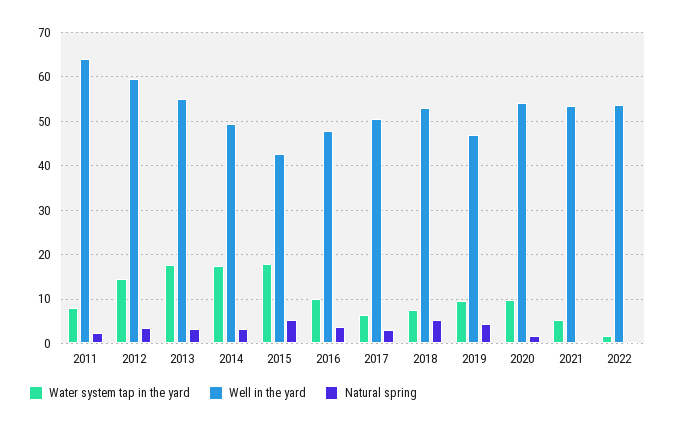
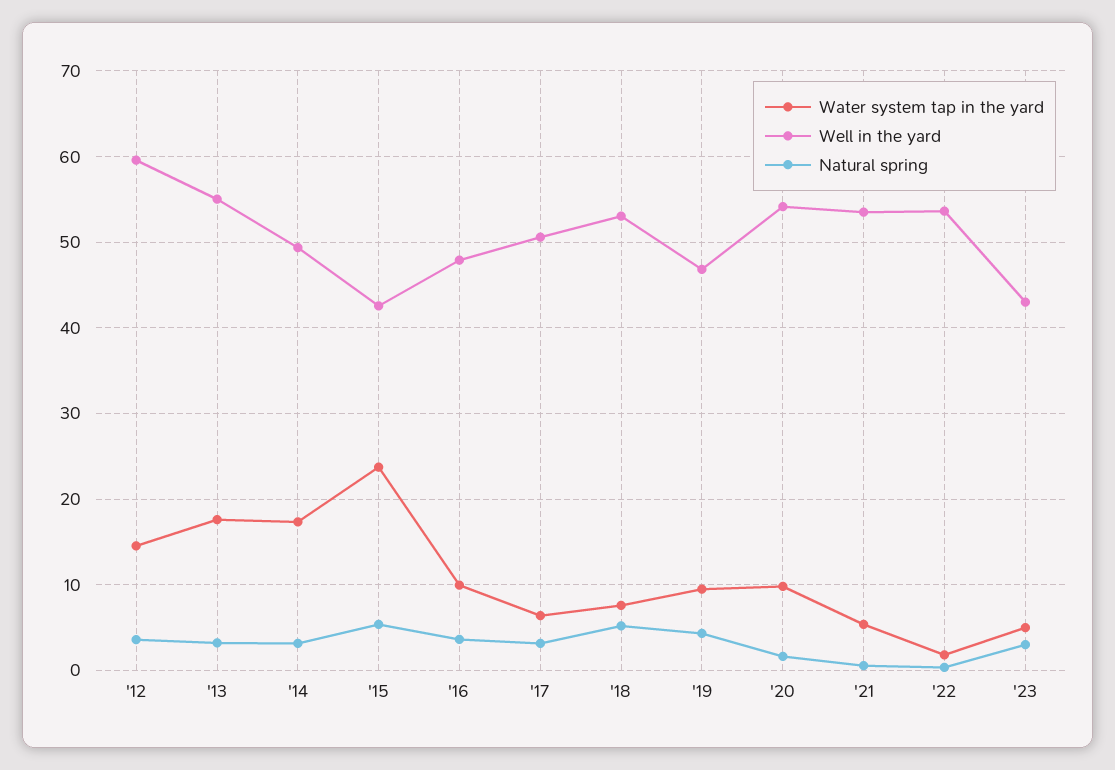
Water system tap in the yard, 2011: 8 -> none
Well in the yard, 2011: 64 -> none
Natural spring, 2011: 2 -> none
Water system tap in the yard, 2015: 18 -> 24
Water system tap in the yard, '23: none -> 5
Well in the yard, '23: none -> 43
Natural spring, '23: none -> 3

